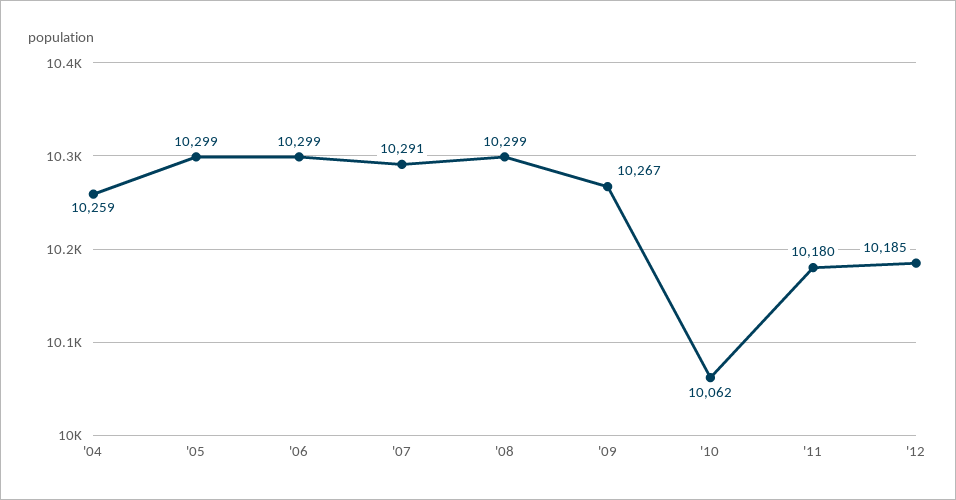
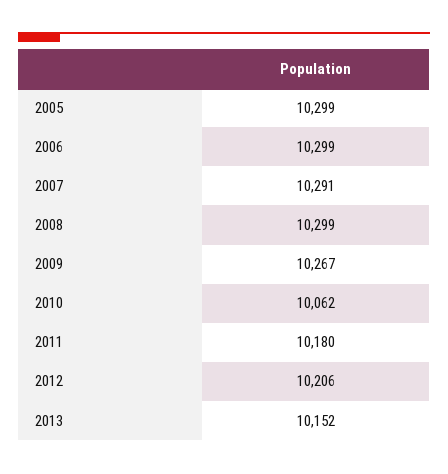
'04: 10259 -> none
'12: 10185 -> 10206
2013: none -> 10152

